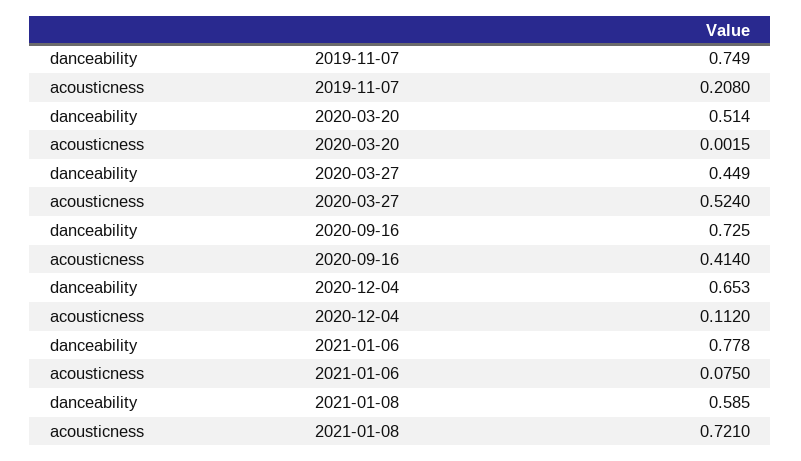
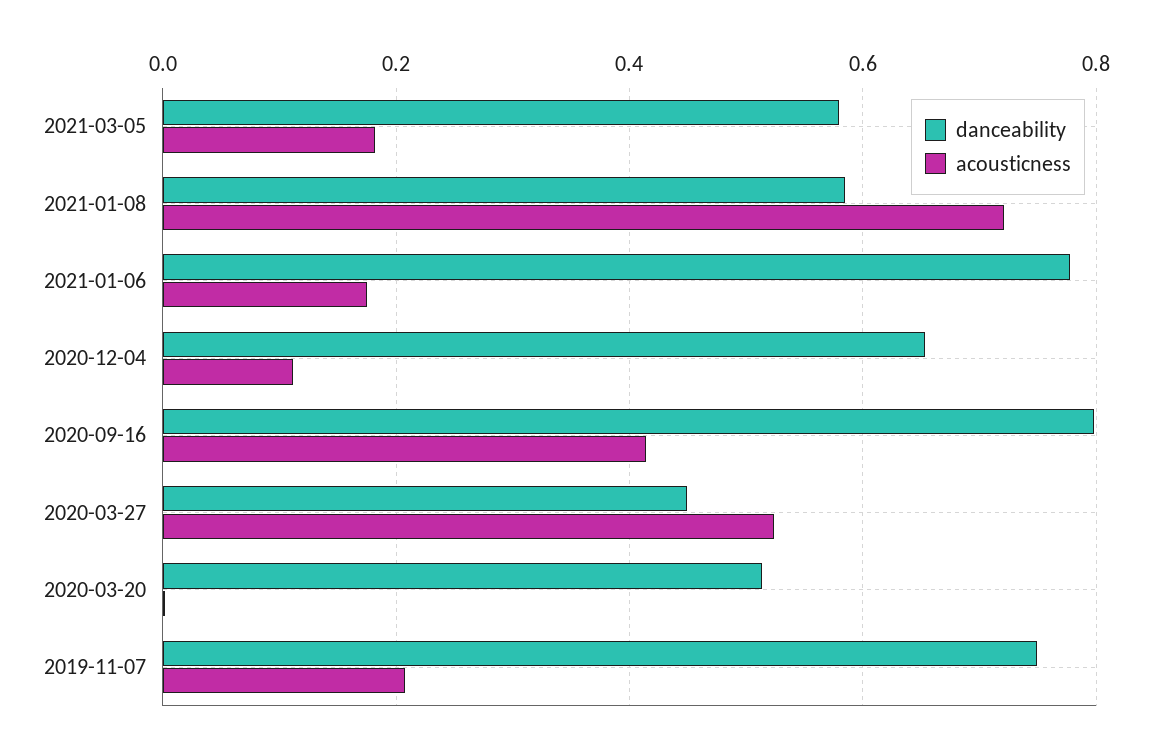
danceability, 2020-09-16: 0.725 -> 0.8
acousticness, 2021-01-06: 0.075 -> 0.18
danceability, 2021-03-05: none -> 0.58
acousticness, 2021-03-05: none -> 0.18

